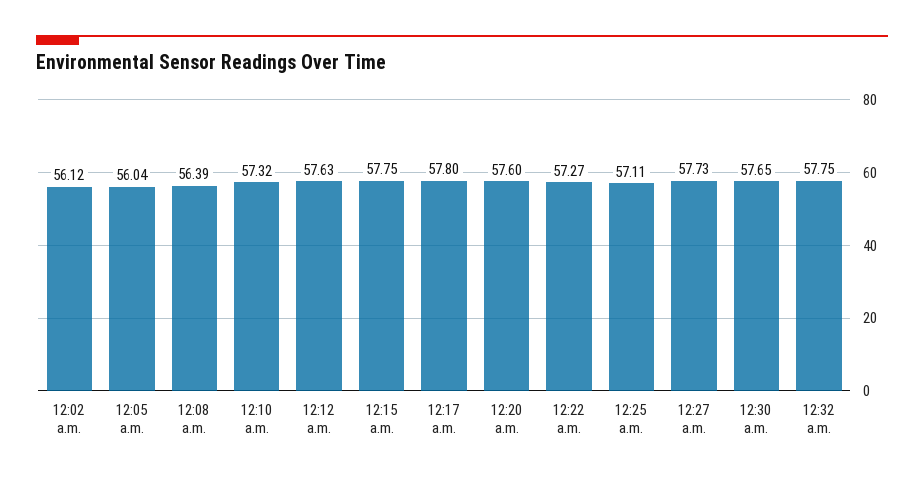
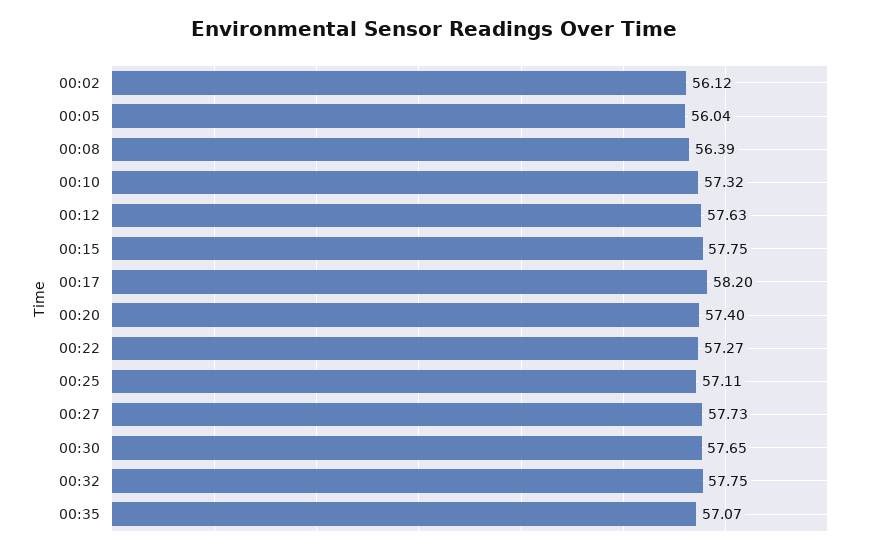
12:17 a.m.: 57.8 -> 58.2
12:20 a.m.: 57.6 -> 57.4
00:35: none -> 57.07

